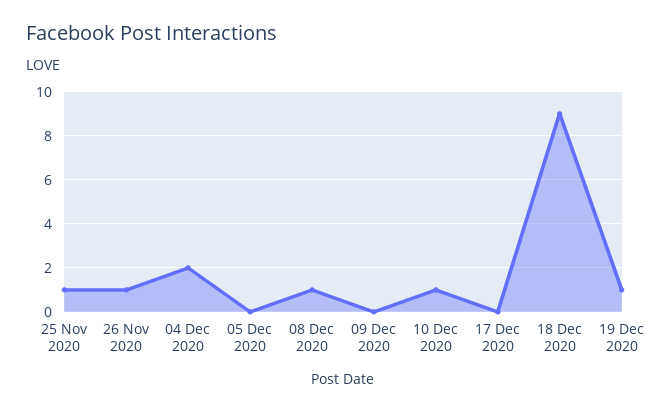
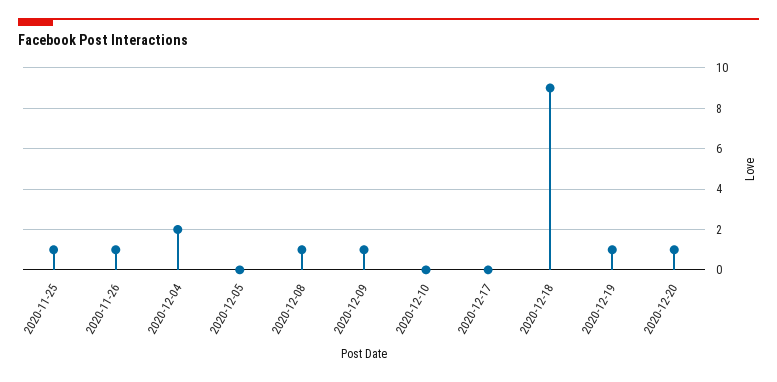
09 Dec 2020: 0 -> 1
10 Dec 2020: 1 -> 0
2020-12-20: none -> 1

